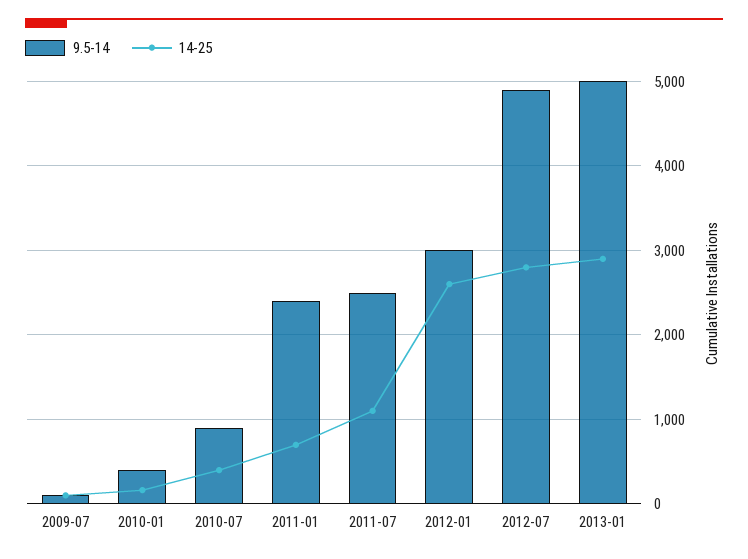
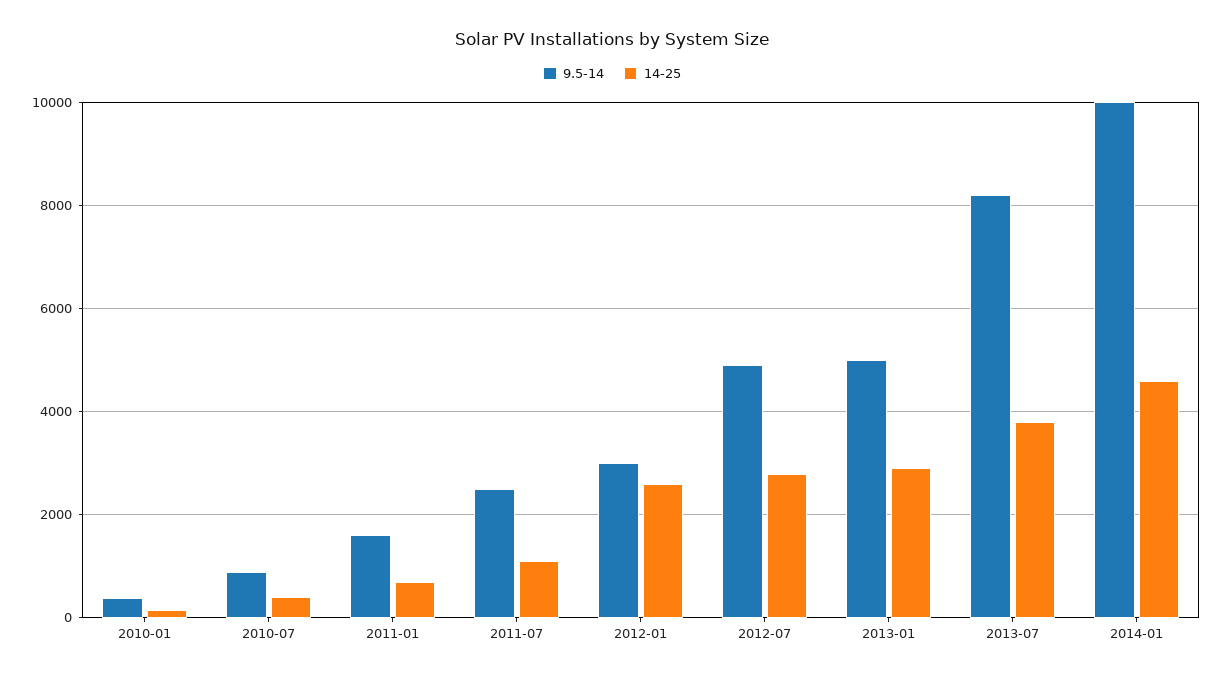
9.5-14, 2009-07: 100 -> none
14-25, 2009-07: 100 -> none
9.5-14, 2011-01: 2400 -> 1600
9.5-14, 2013-07: none -> 8200
14-25, 2013-07: none -> 3800
9.5-14, 2014-01: none -> 10000
14-25, 2014-01: none -> 4600

